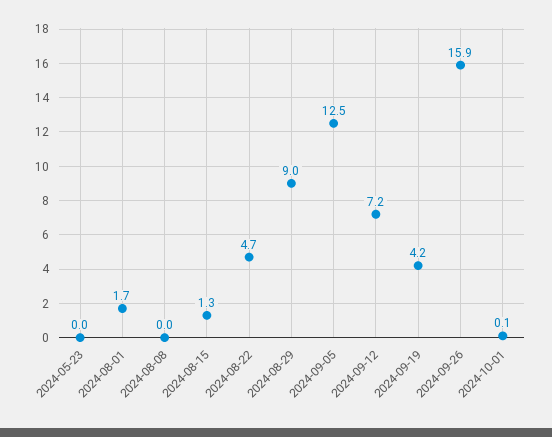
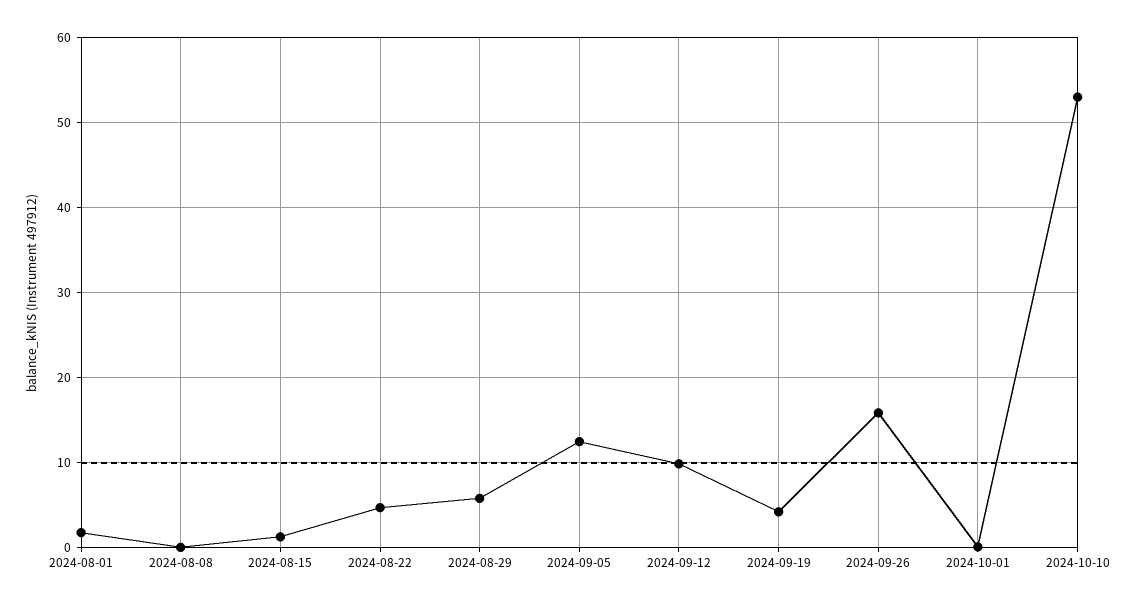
2024-05-23: 0 -> none
2024-08-29: 9 -> 6
2024-09-12: 7.2 -> 10
2024-10-10: none -> 53

